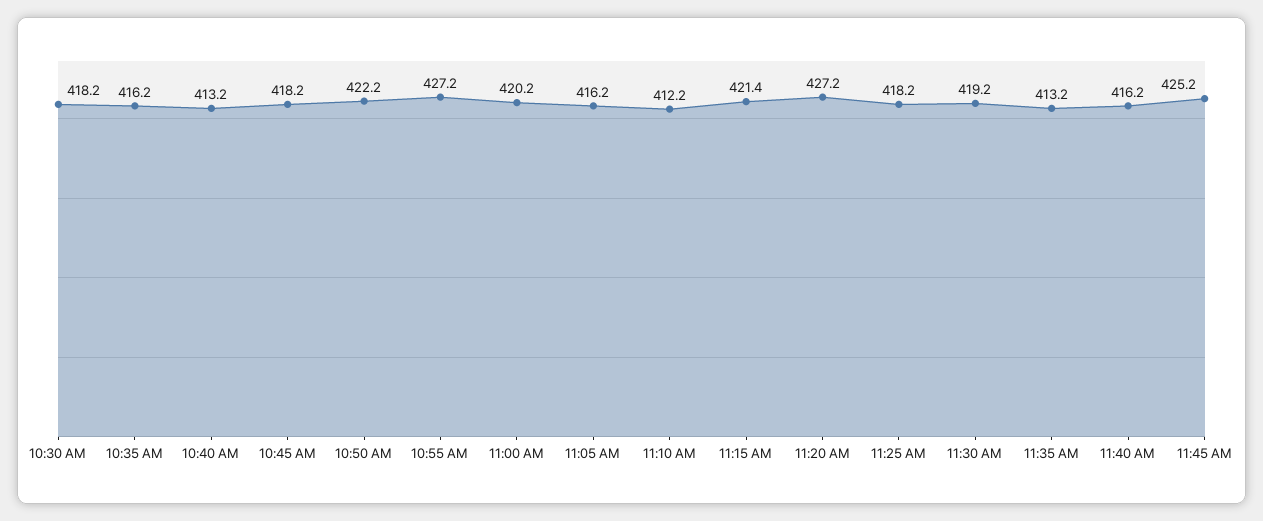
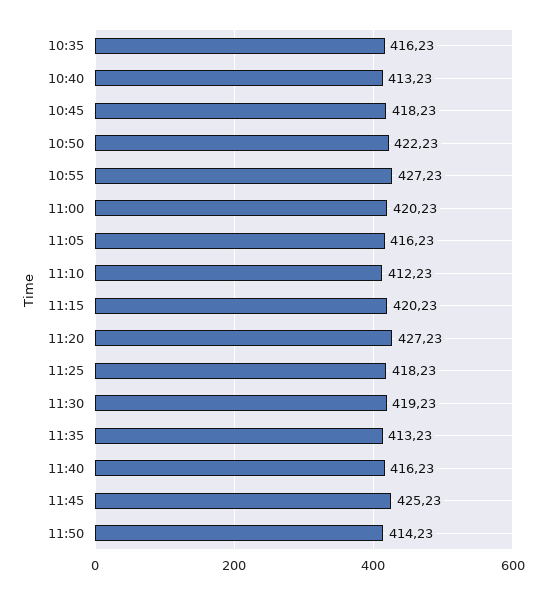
10:30 AM: 418.2 -> none
11:15 AM: 421.4 -> 420.23
11:50: none -> 414.23

